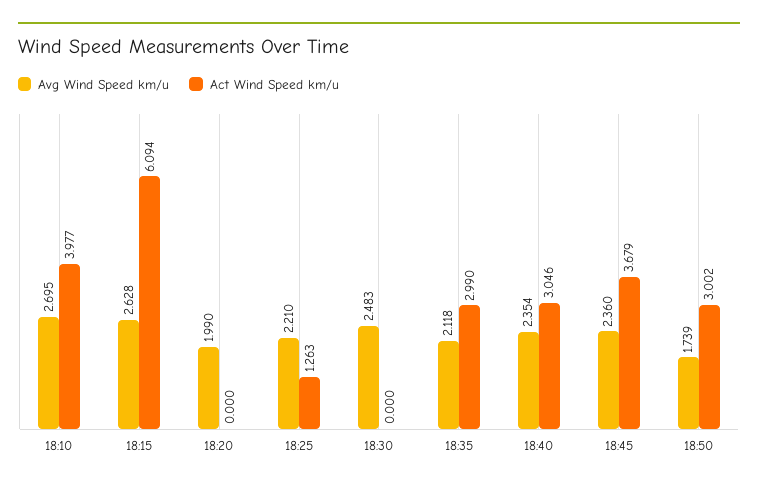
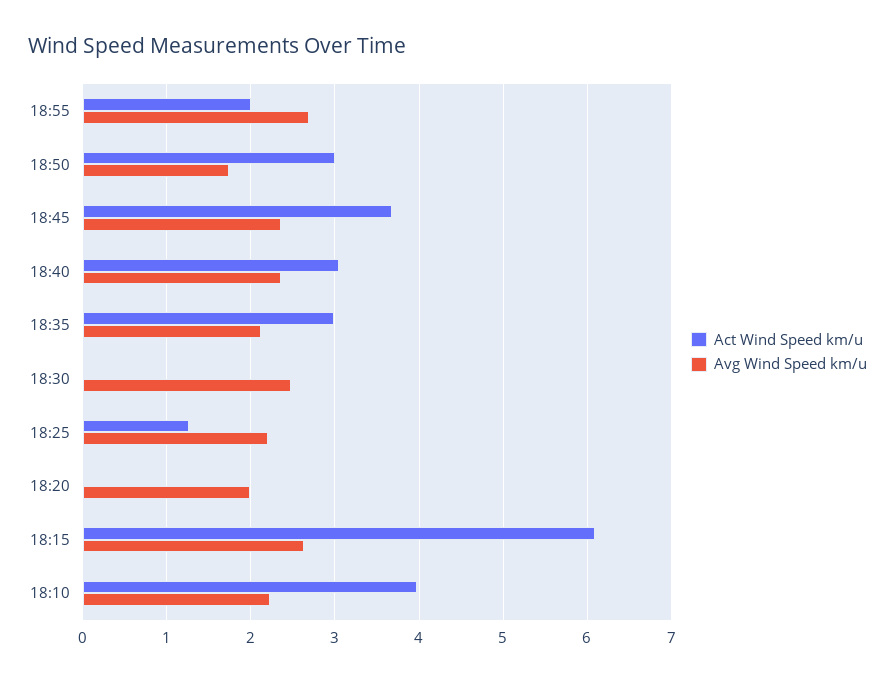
Avg Wind Speed km/u, 18:10: 2.695 -> 2.2
Act Wind Speed km/u, 18:55: none -> 2
Avg Wind Speed km/u, 18:55: none -> 2.7

